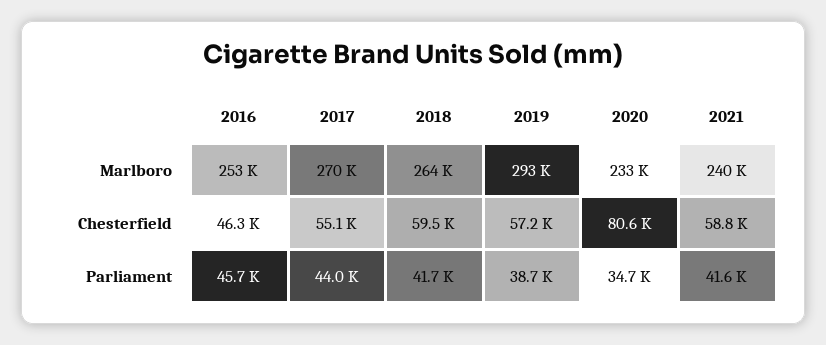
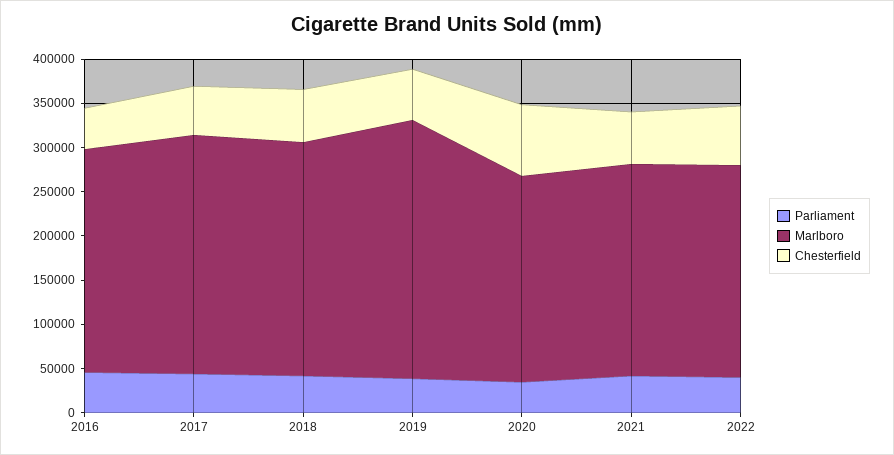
Parliament, 2022: none -> 40000
Marlboro, 2022: none -> 240000
Chesterfield, 2022: none -> 70000

